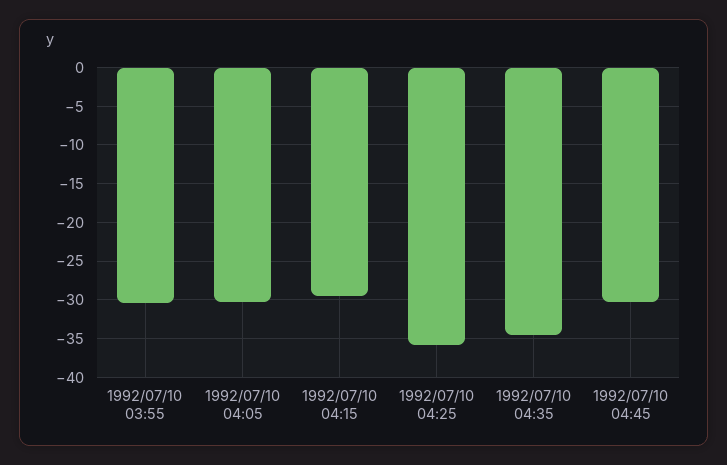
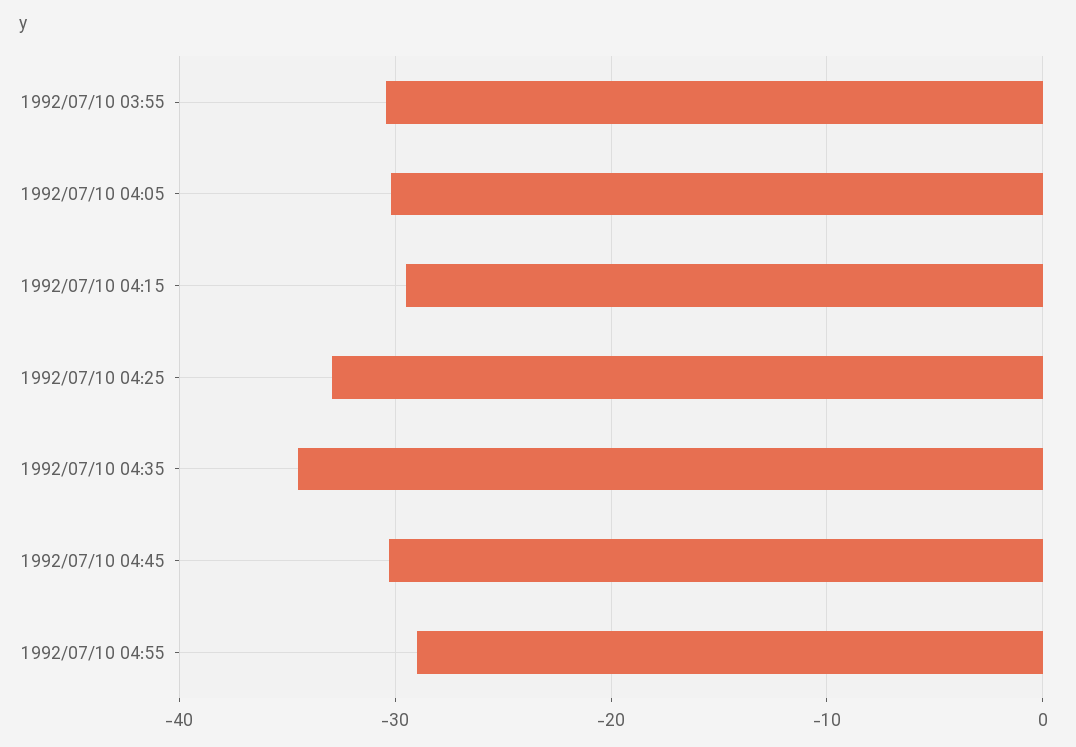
1992/07/10 04:25: -36 -> -33
1992/07/10 04:55: none -> -29

